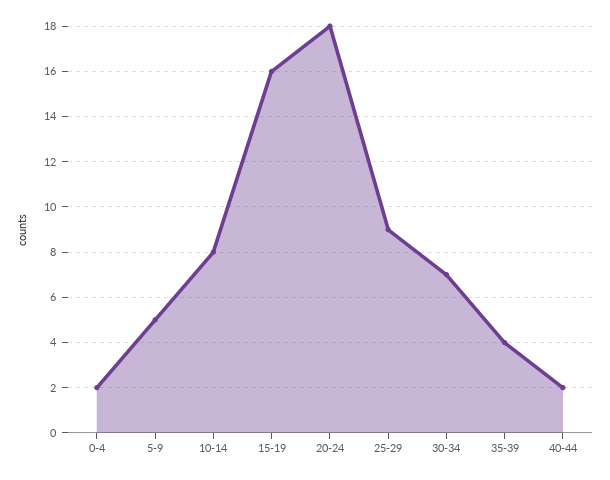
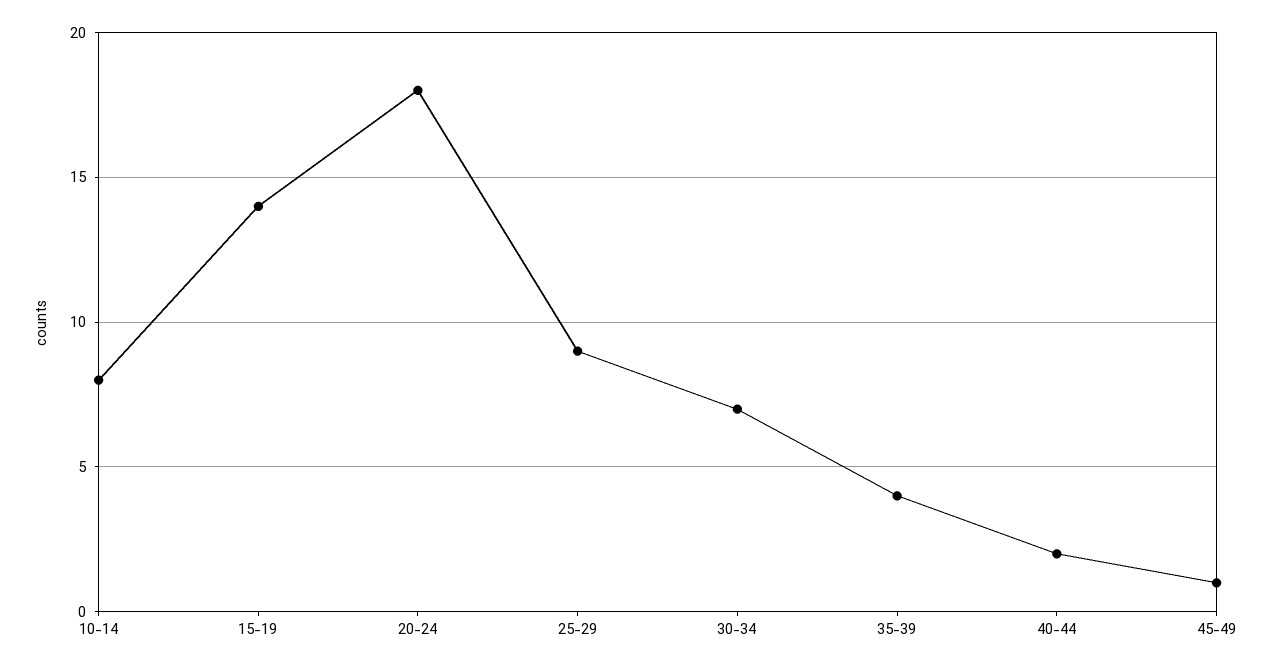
0-4: 2 -> none
5-9: 5 -> none
15-19: 16 -> 14
45-49: none -> 1

